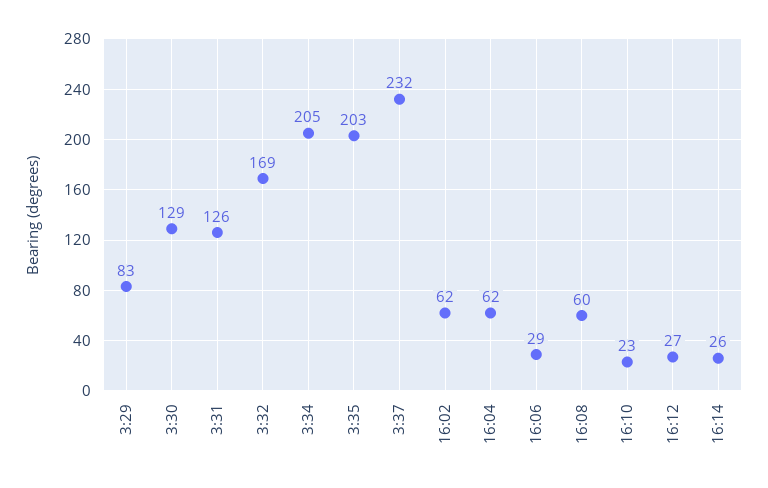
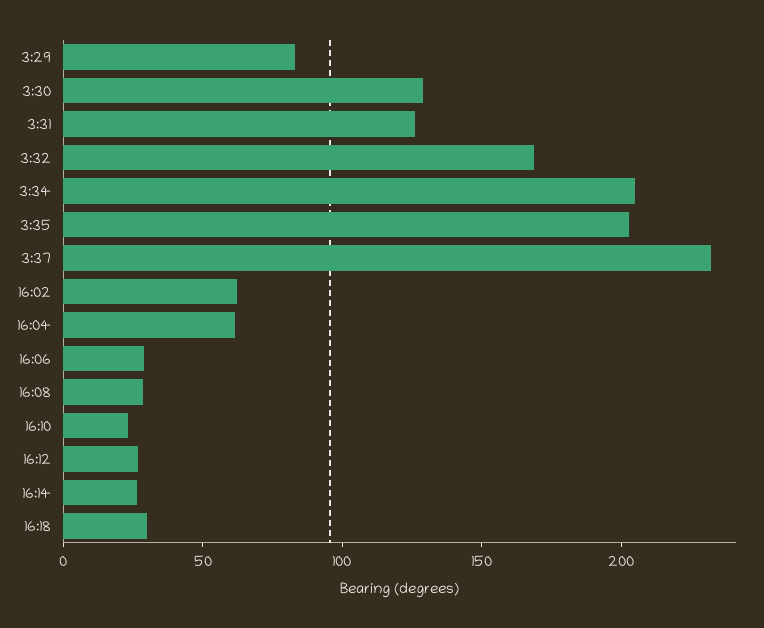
16:08: 60 -> 30
16:18: none -> 30

